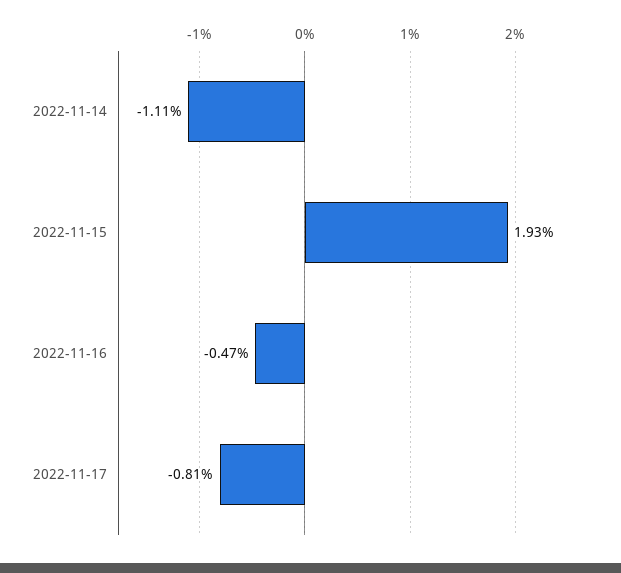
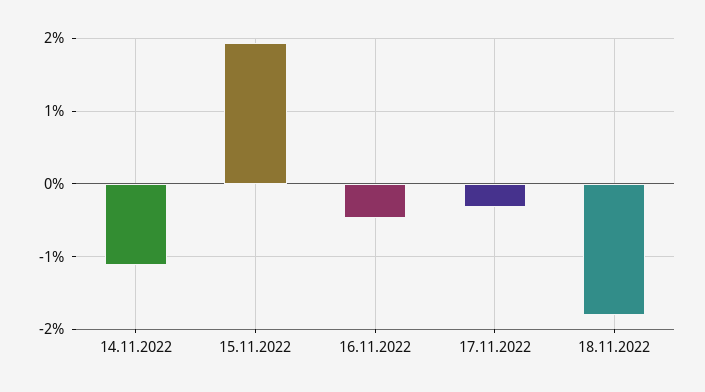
2022-11-17: -0.81 -> -0.3
18.11.2022: none -> -1.8

